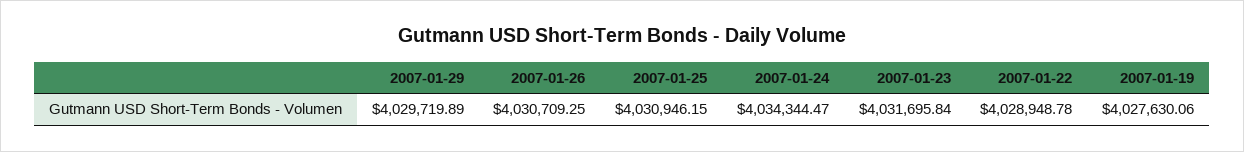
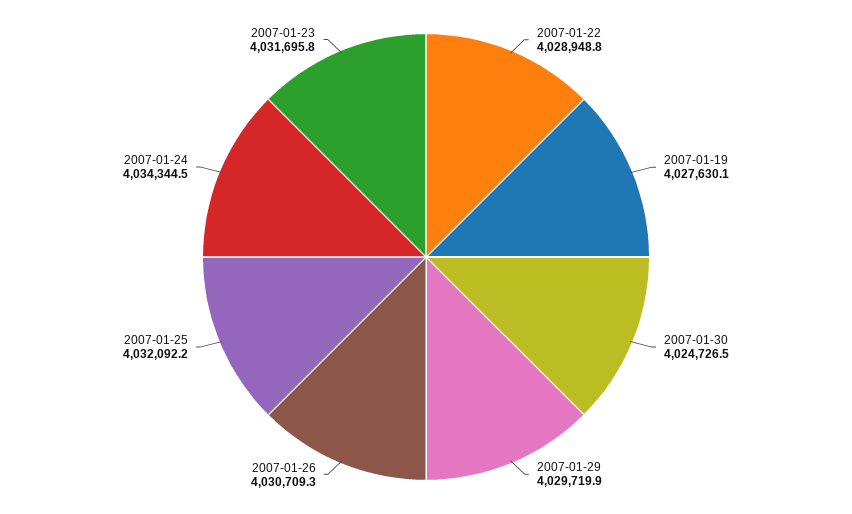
2007-01-25: 4030946.15 -> 4032092.2
2007-01-30: none -> 4024726.5

